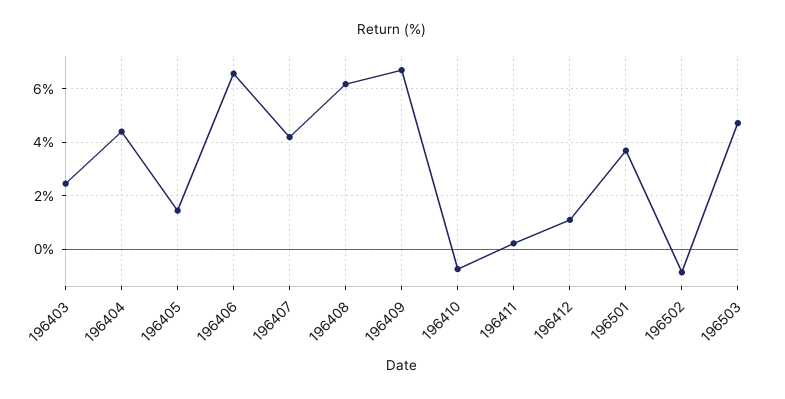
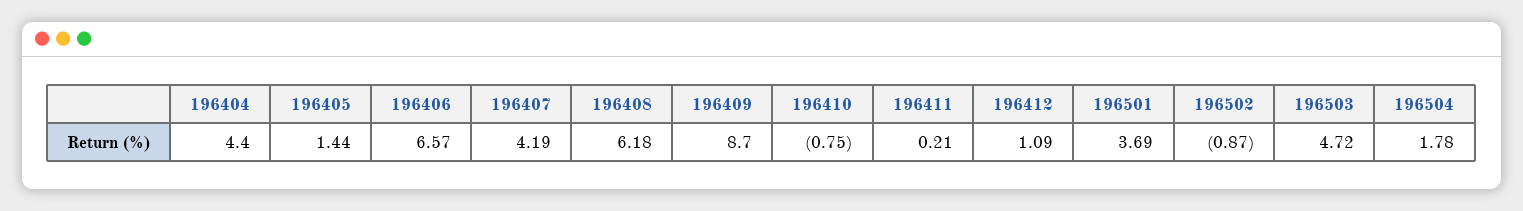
196403: 2.5 -> none
196409: 6.75 -> 8.7
196504: none -> 1.78

